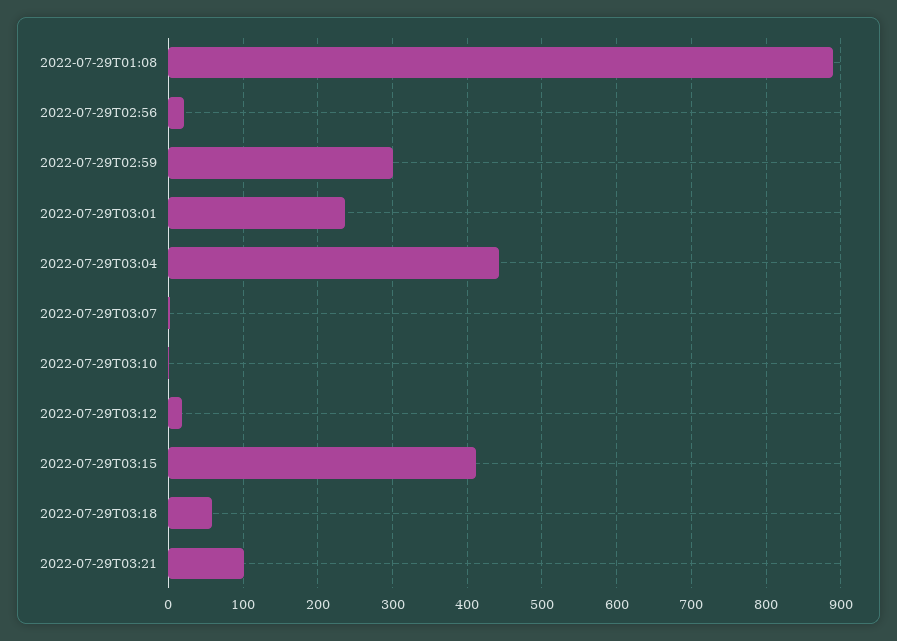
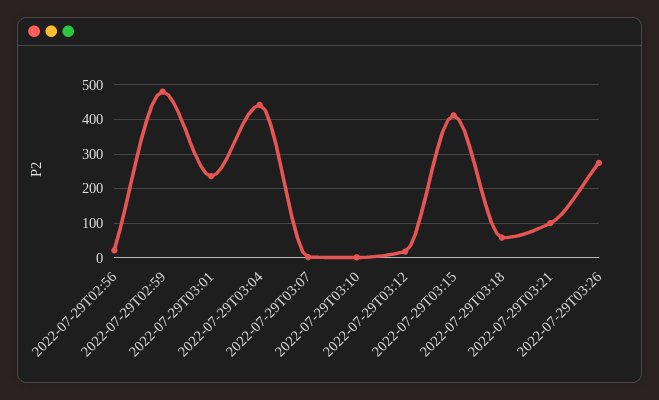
2022-07-29T01:08: 890 -> none
2022-07-29T02:59: 300 -> 480
2022-07-29T03:26: none -> 280

